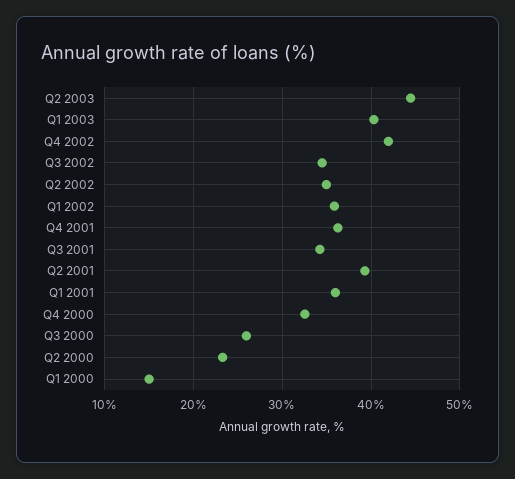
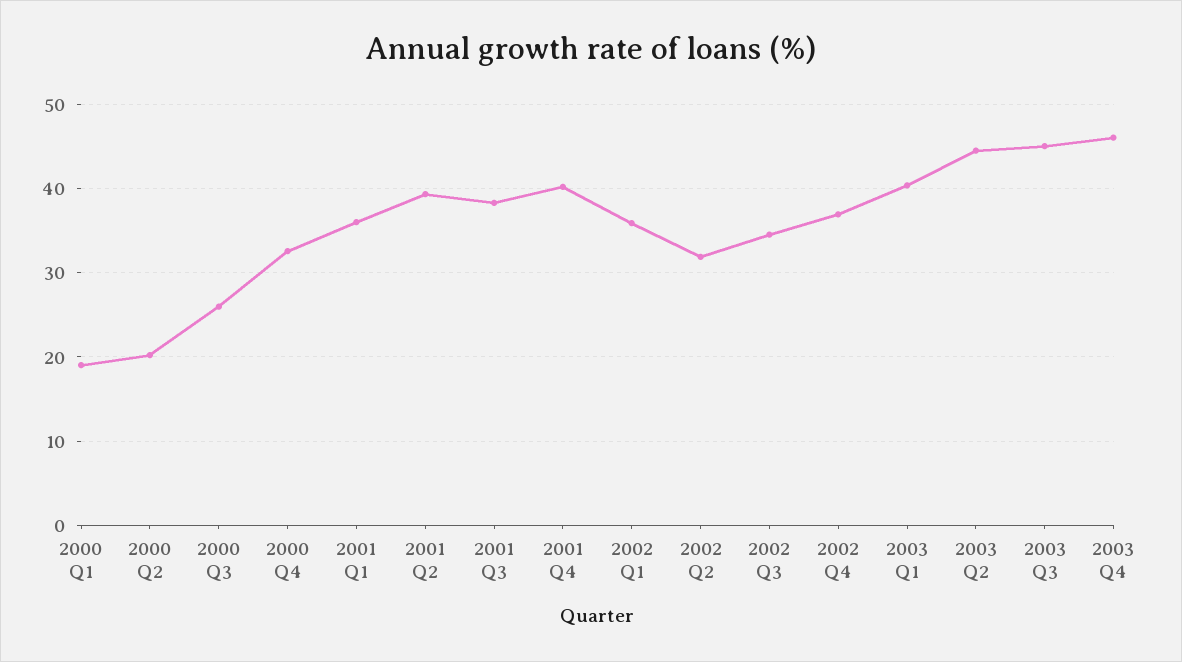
Q4 2002: 42 -> 37
Q2 2002: 35 -> 32
Q4 2001: 36 -> 40
Q3 2001: 34 -> 38
Q2 2000: 23 -> 20
Q1 2000: 15 -> 19
2003 Q3: none -> 45
2003 Q4: none -> 46

